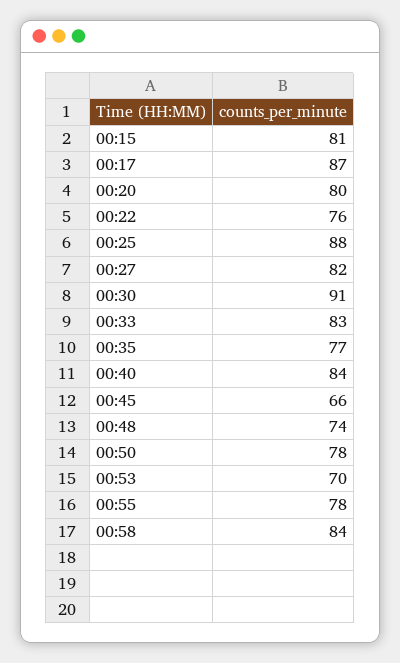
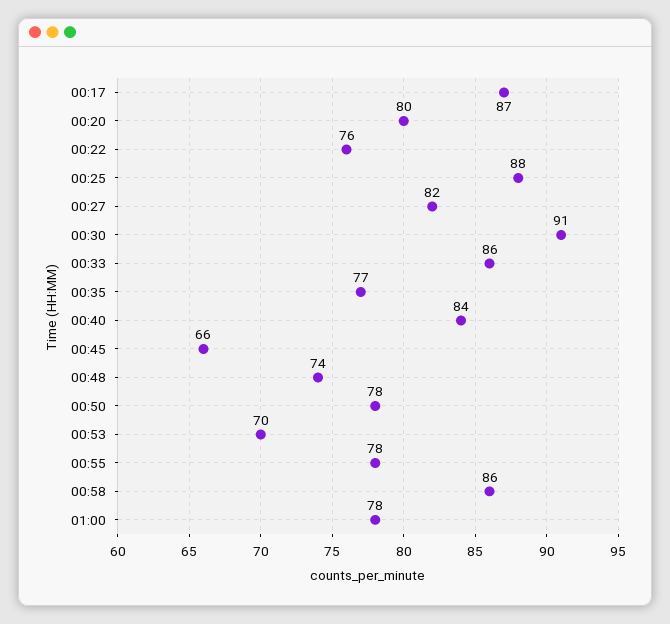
00:15: 81 -> none
00:33: 83 -> 86
00:58: 84 -> 86
01:00: none -> 78

